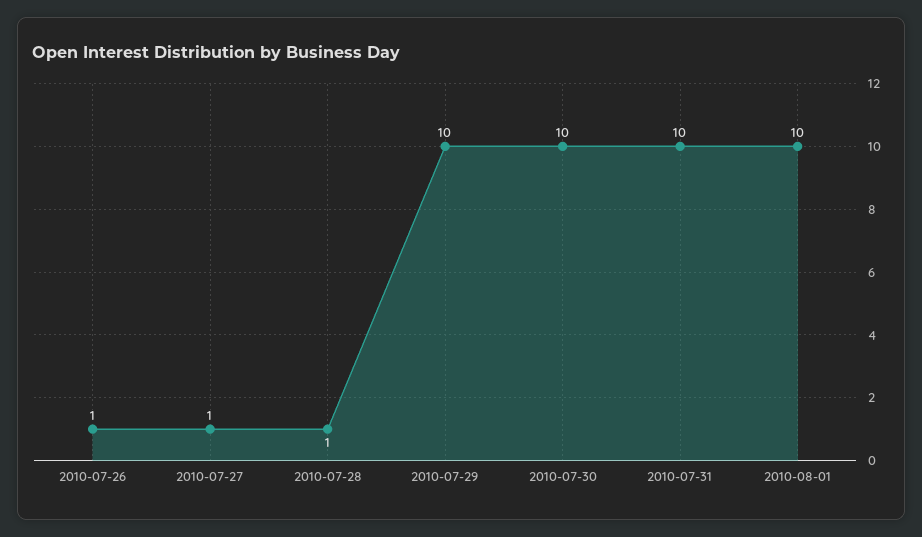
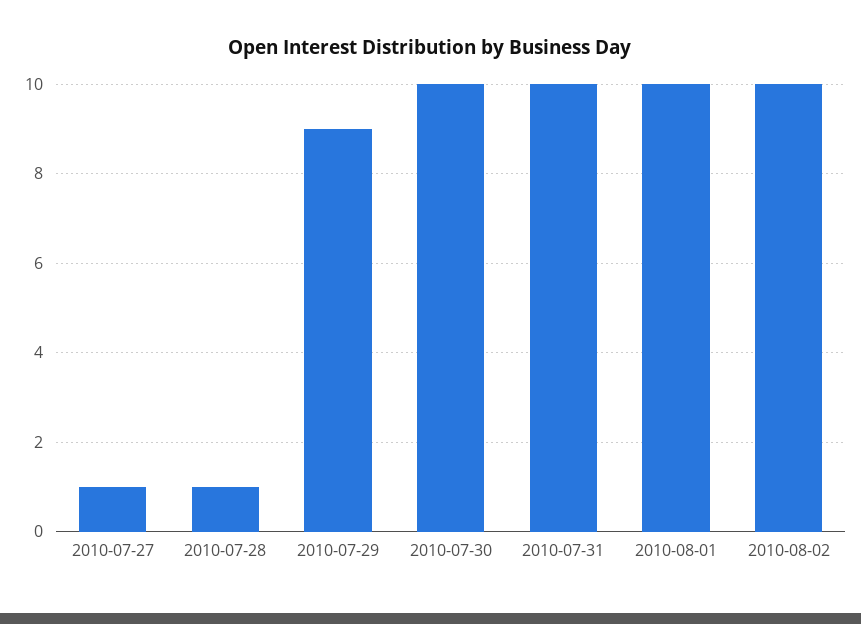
2010-07-26: 1 -> none
2010-07-29: 10 -> 9
2010-08-02: none -> 10

